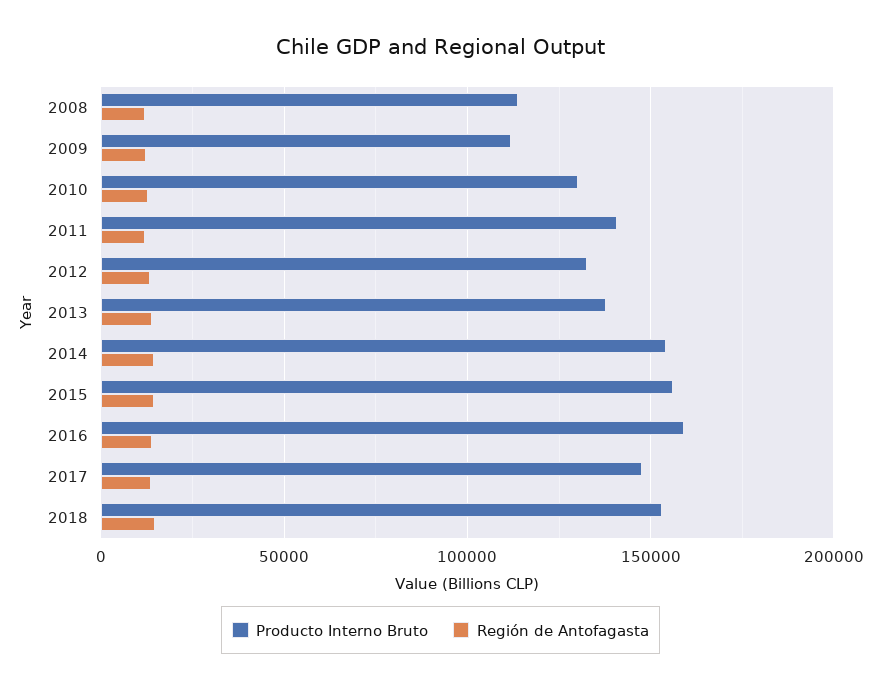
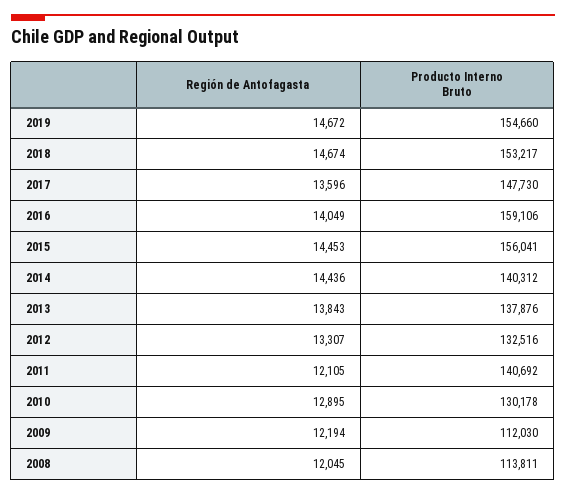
Producto Interno Bruto, 2014: 155000 -> 140312
Región de Antofagasta, 2019: none -> 14672
Producto Interno Bruto, 2019: none -> 154660

